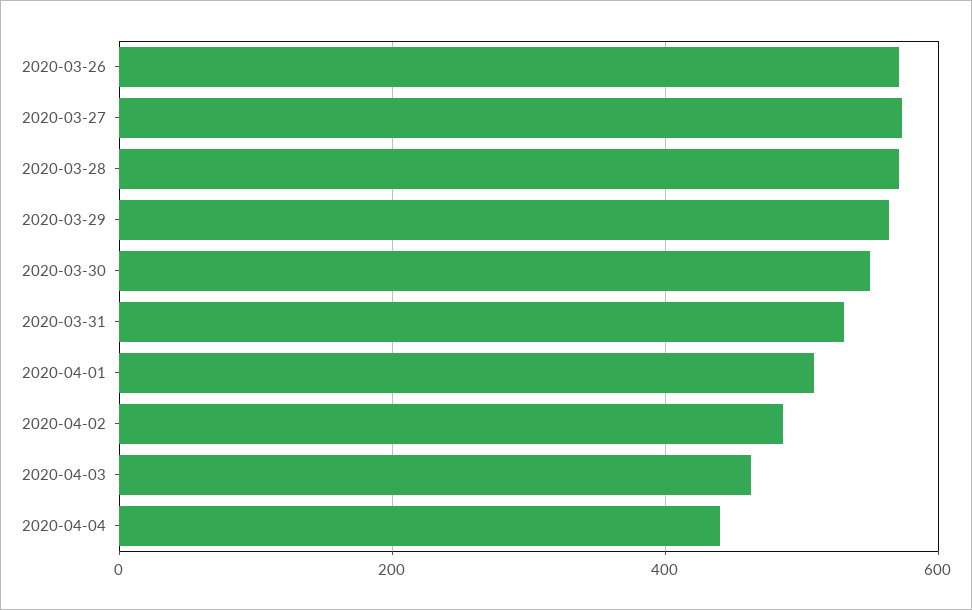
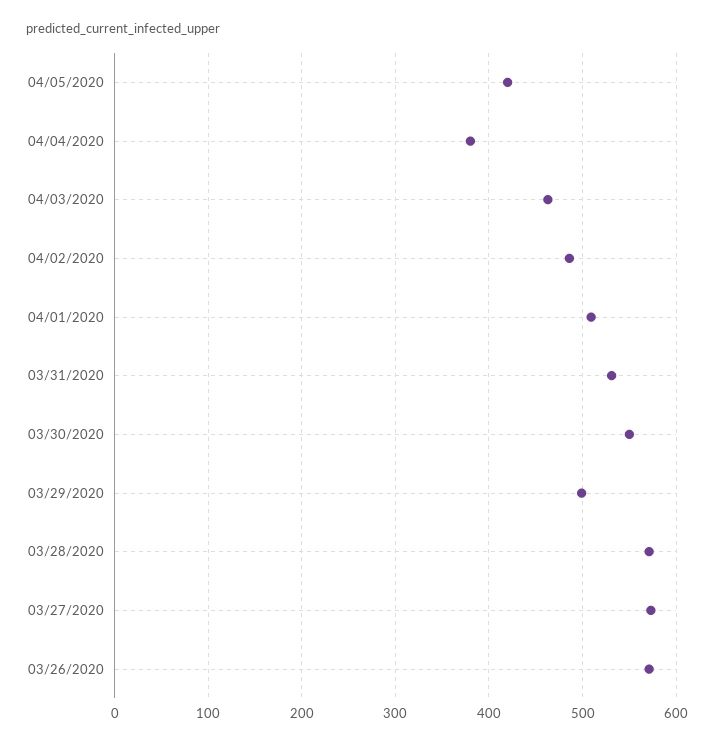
2020-03-29: 560 -> 500
2020-04-04: 440 -> 380
04/05/2020: none -> 420

